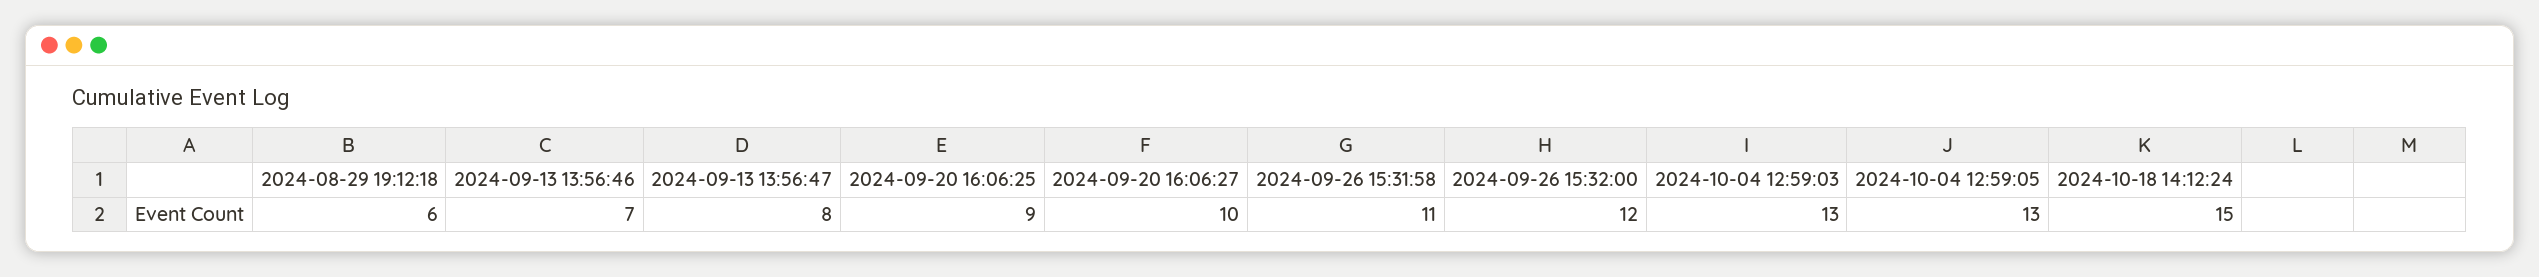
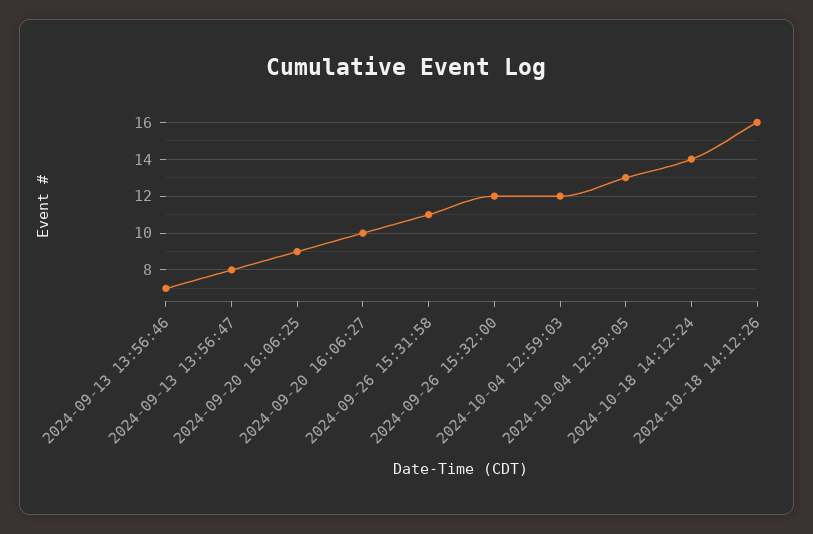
2024-08-29 19:12:18: 6 -> none
2024-10-04 12:59:03: 13 -> 12
2024-10-18 14:12:24: 15 -> 14
2024-10-18 14:12:26: none -> 16

